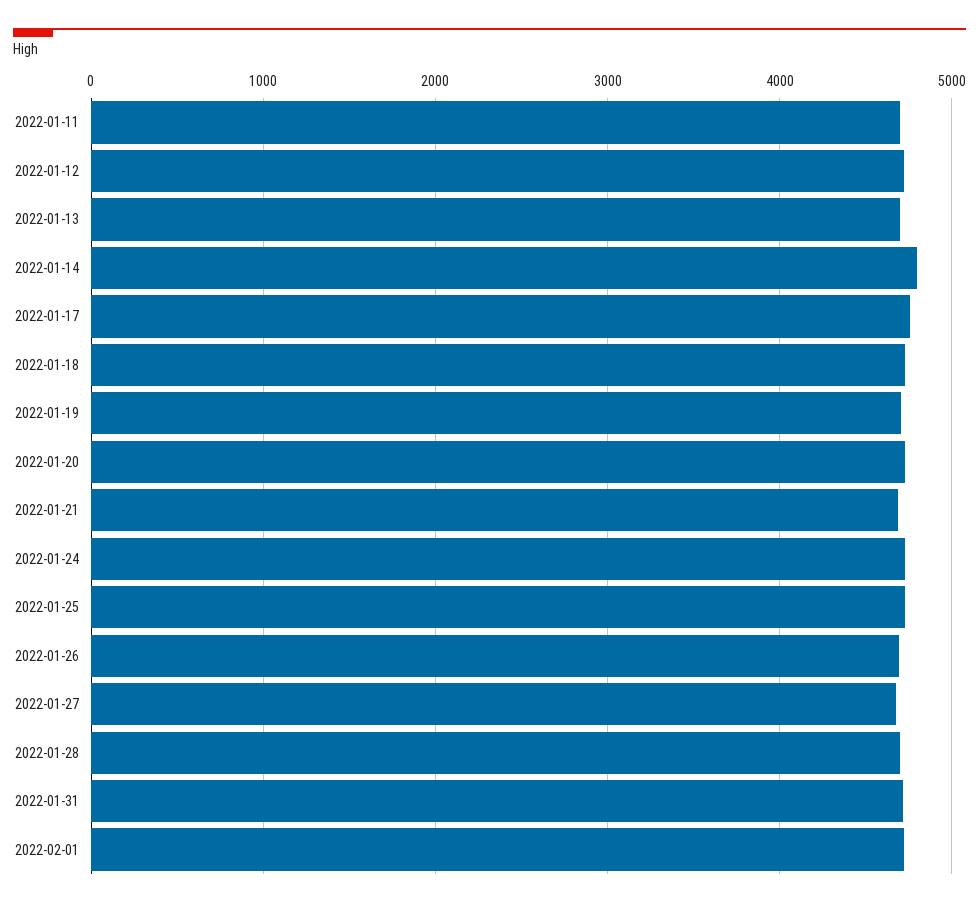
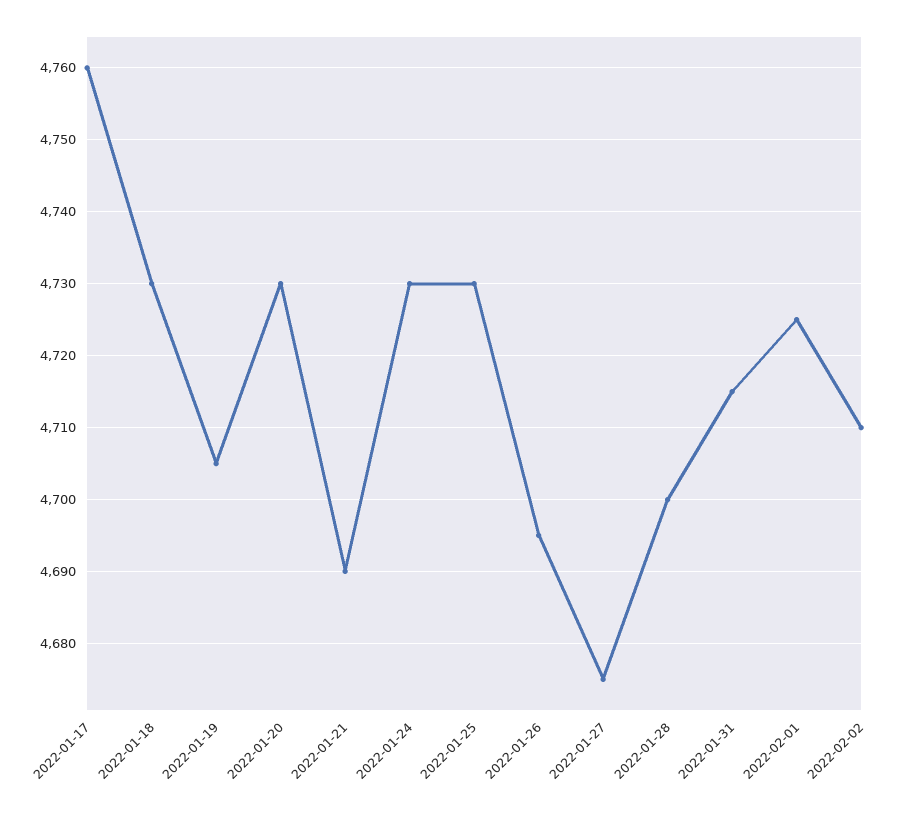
2022-01-11: 4700 -> none
2022-01-12: 4700 -> none
2022-01-13: 4700 -> none
2022-01-14: 4800 -> none
2022-02-02: none -> 4710

